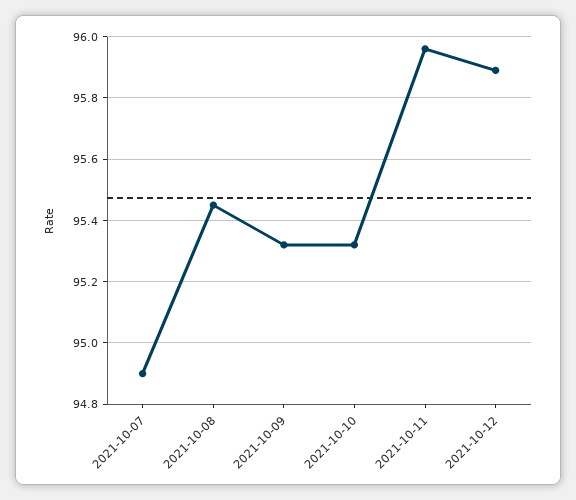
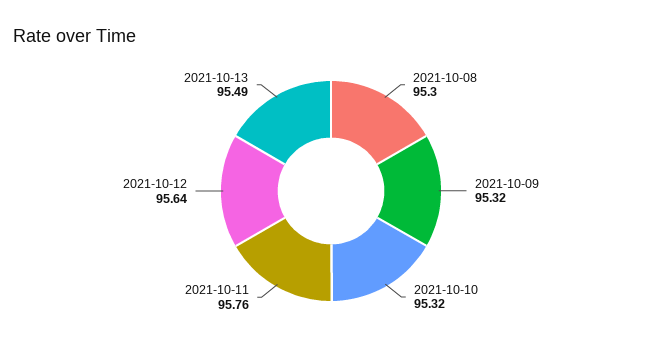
2021-10-07: 94.9 -> none
2021-10-08: 95.45 -> 95.3
2021-10-11: 95.95 -> 95.76
2021-10-12: 95.9 -> 95.64
2021-10-13: none -> 95.49

